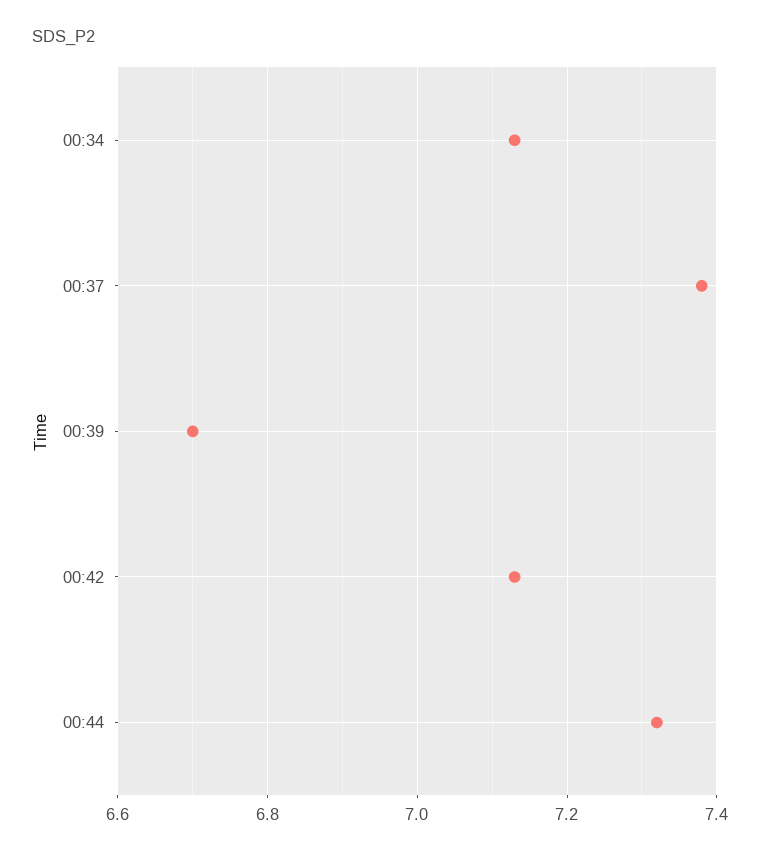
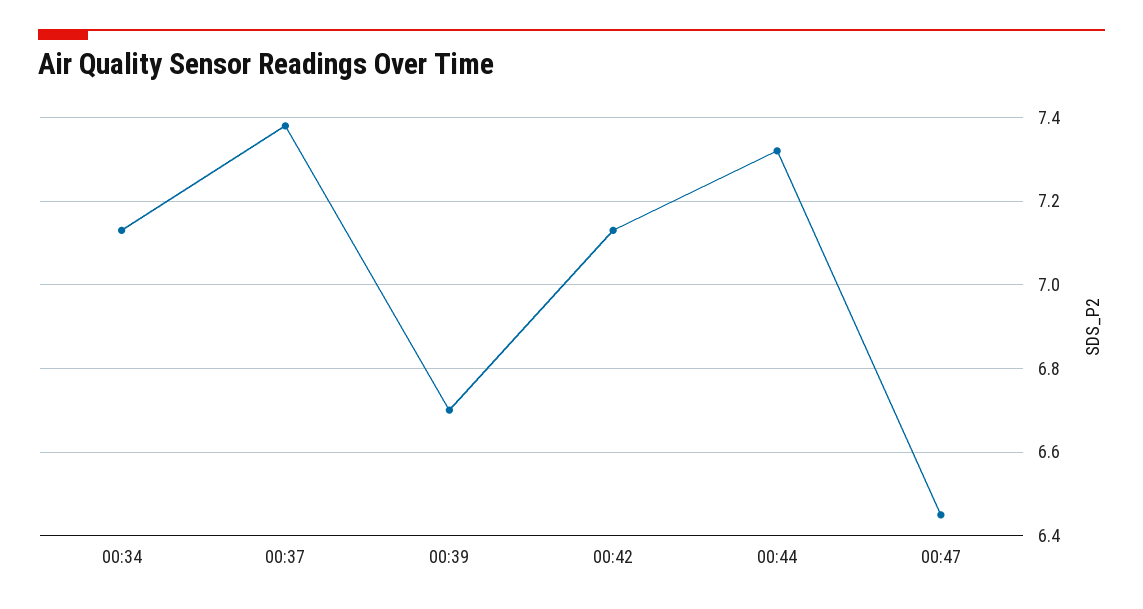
00:47: none -> 6.45

